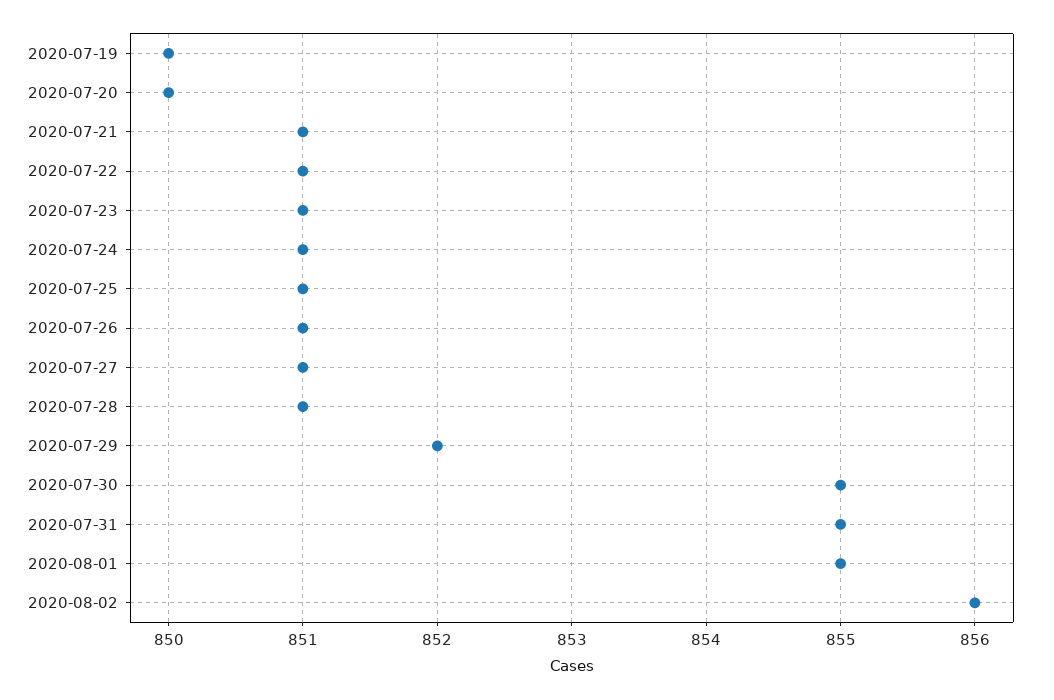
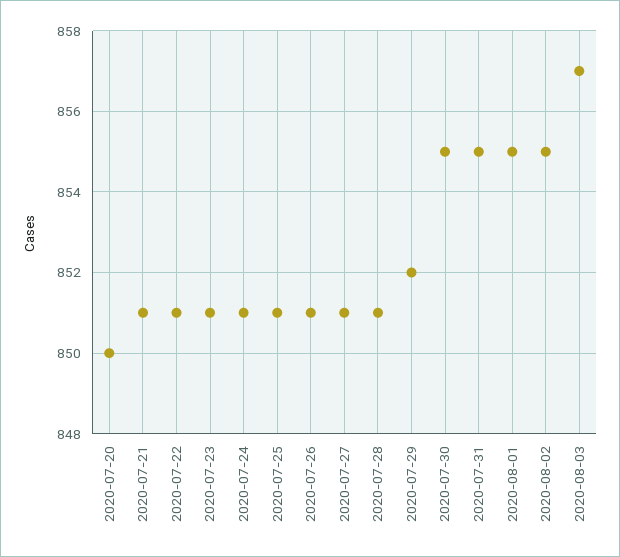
2020-07-19: 850 -> none
2020-08-02: 856 -> 855
2020-08-03: none -> 857

